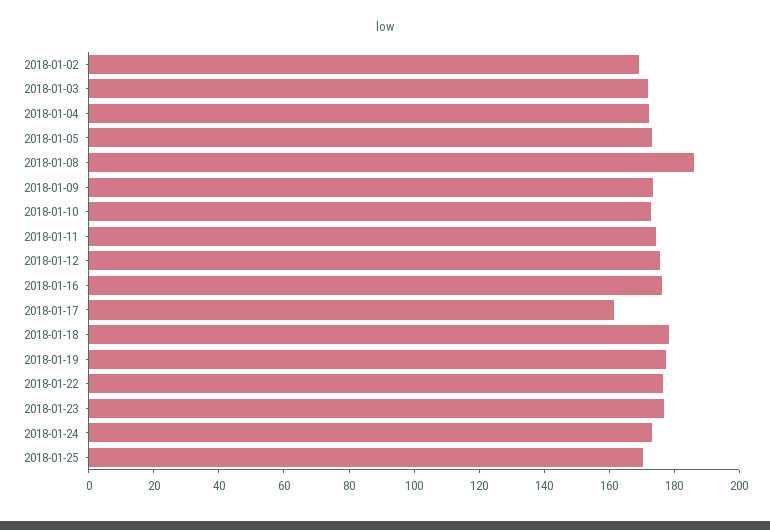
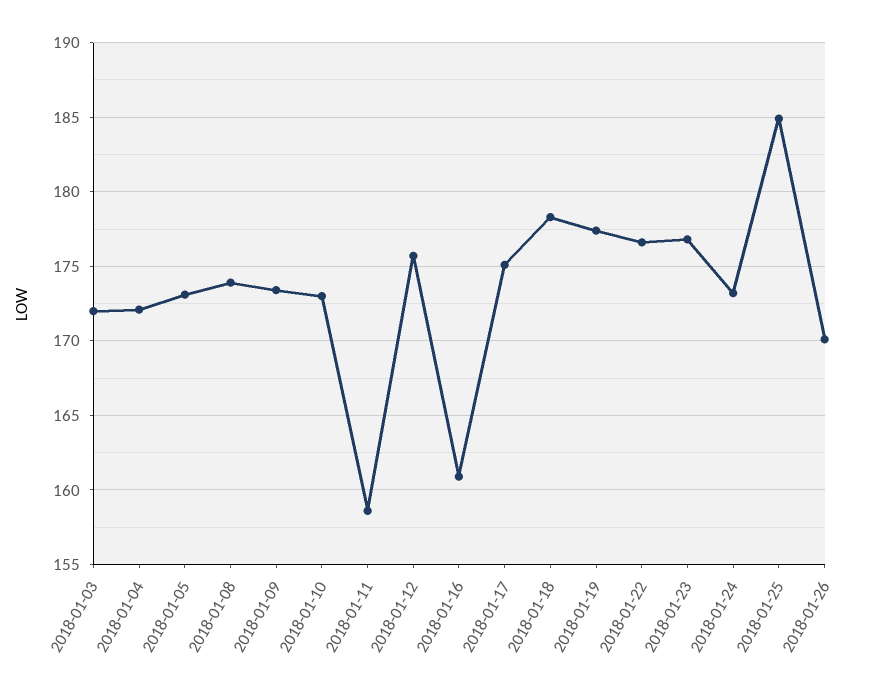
2018-01-02: 170 -> none
2018-01-08: 185 -> 174
2018-01-11: 175 -> 158.5
2018-01-16: 175 -> 161
2018-01-17: 160 -> 175
2018-01-25: 170 -> 185
2018-01-26: none -> 170

